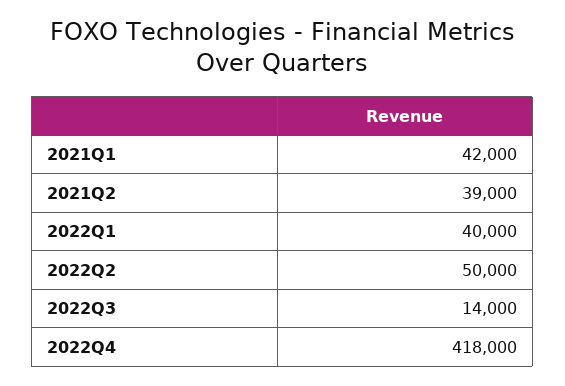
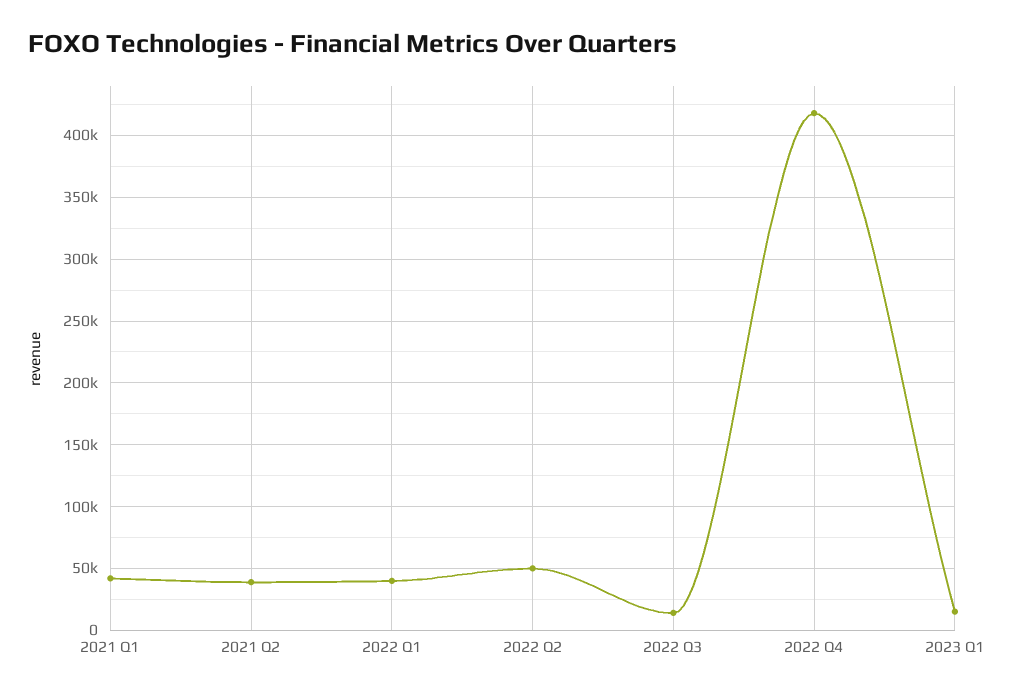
2023 Q1: none -> 15000

